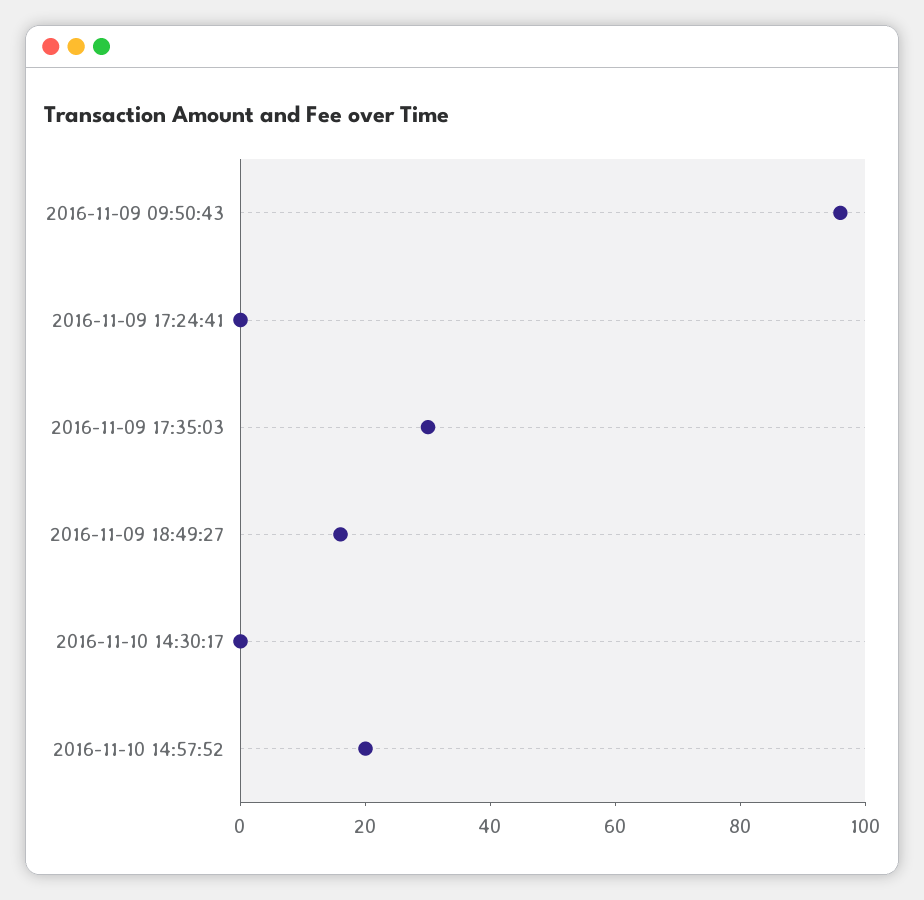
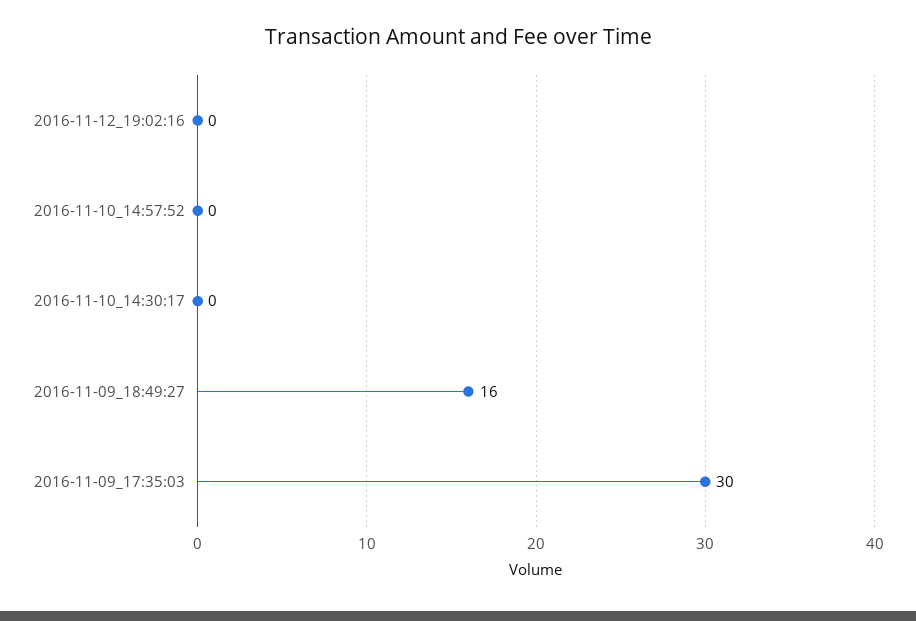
2016-11-09 09:50:43: 95 -> none
2016-11-09 17:24:41: 0 -> none
2016-11-10 14:57:52: 20 -> 0
2016-11-12_19:02:16: none -> 0

